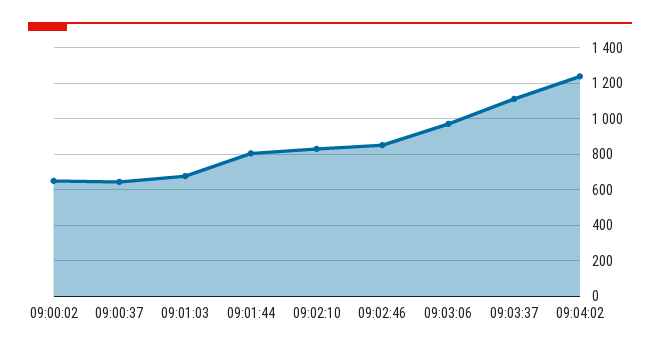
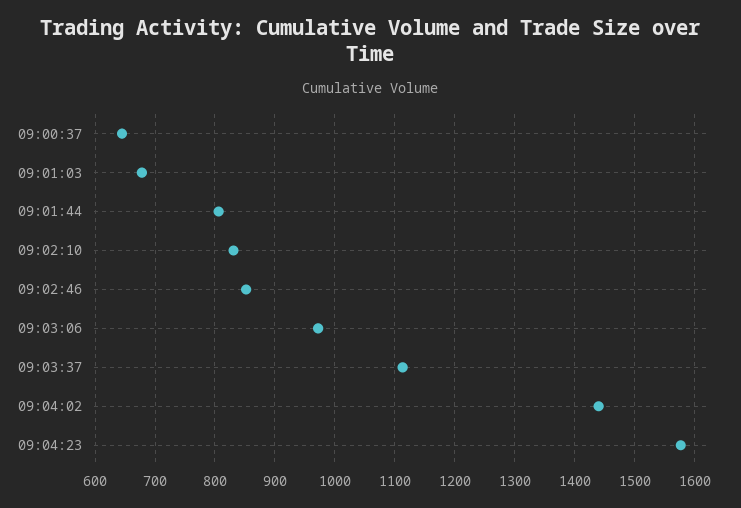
09:00:02: 650 -> none
09:04:02: 1250 -> 1440
09:04:23: none -> 1580

